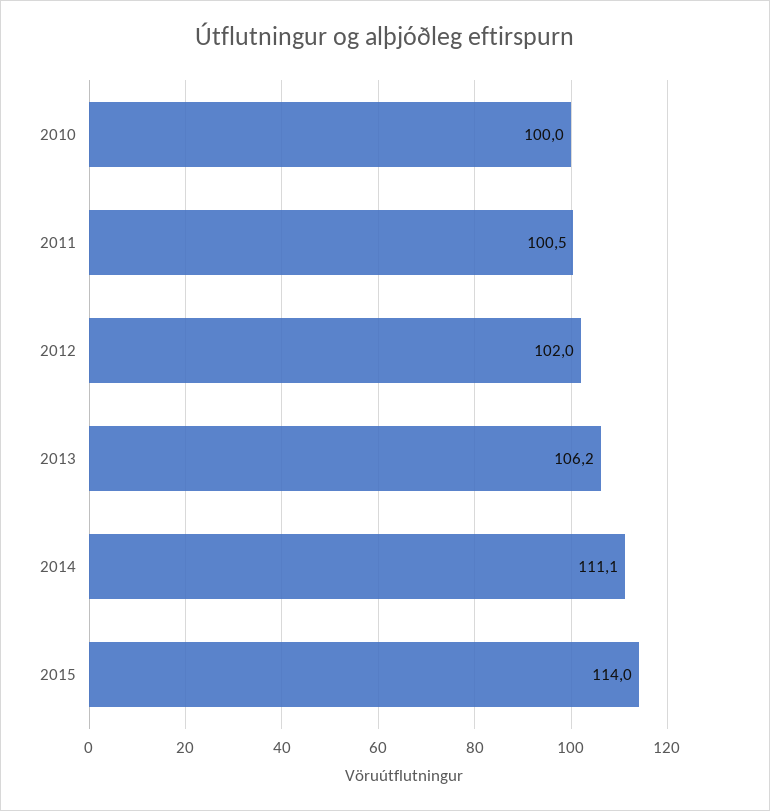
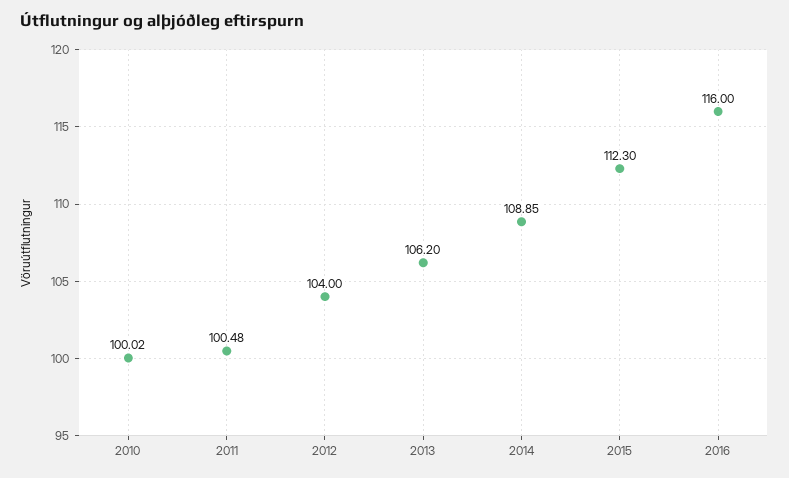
2012: 102 -> 104
2014: 111.1 -> 108.85
2015: 114 -> 112.3
2016: none -> 116

